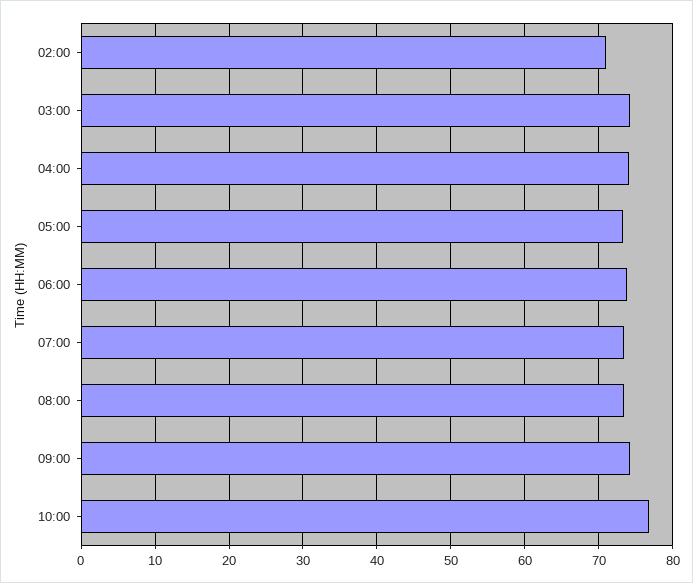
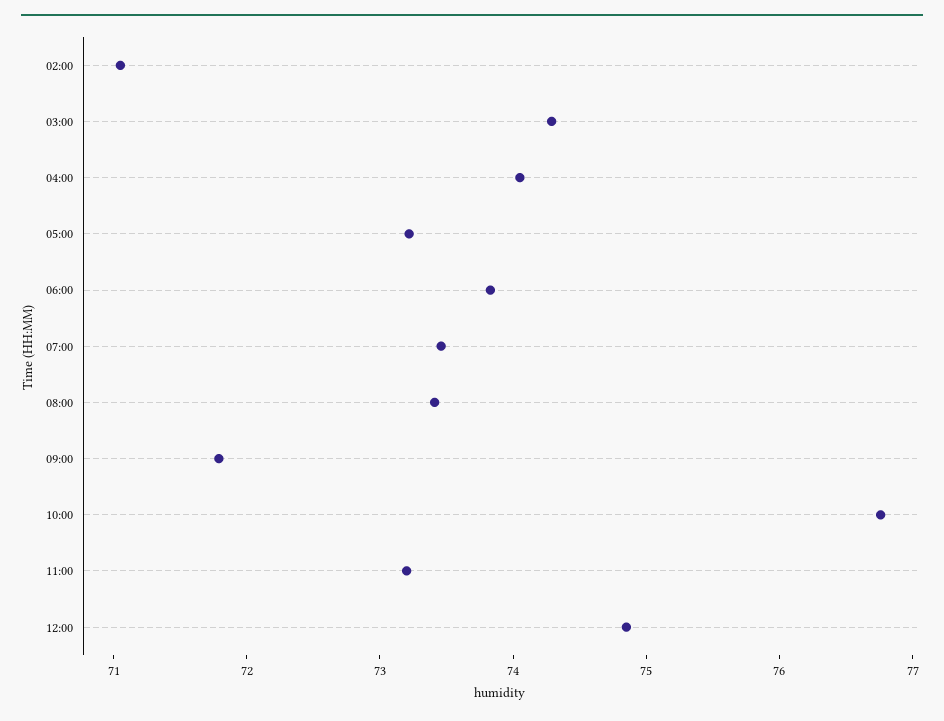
09:00: 74 -> 71.8
11:00: none -> 73.2
12:00: none -> 74.8

